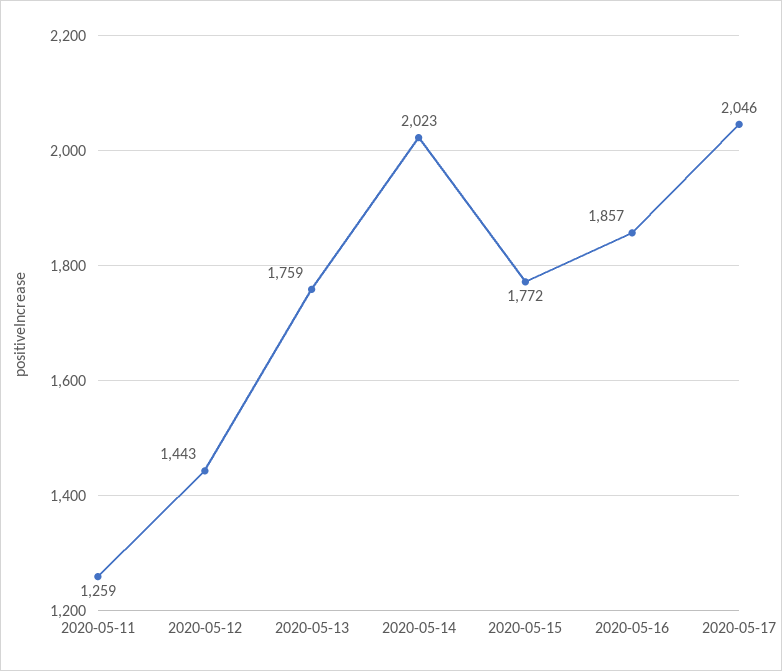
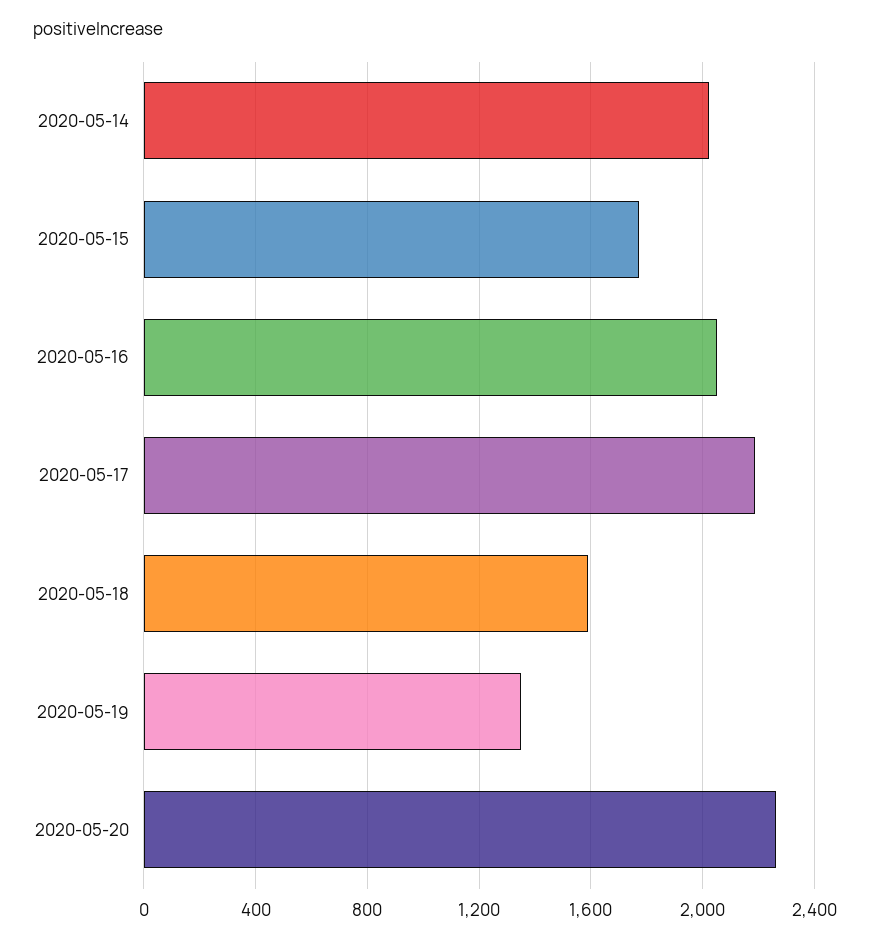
2020-05-11: 1259 -> none
2020-05-12: 1443 -> none
2020-05-13: 1759 -> none
2020-05-16: 1857 -> 2050
2020-05-17: 2046 -> 2200
2020-05-18: none -> 1600
2020-05-19: none -> 1350
2020-05-20: none -> 2250

